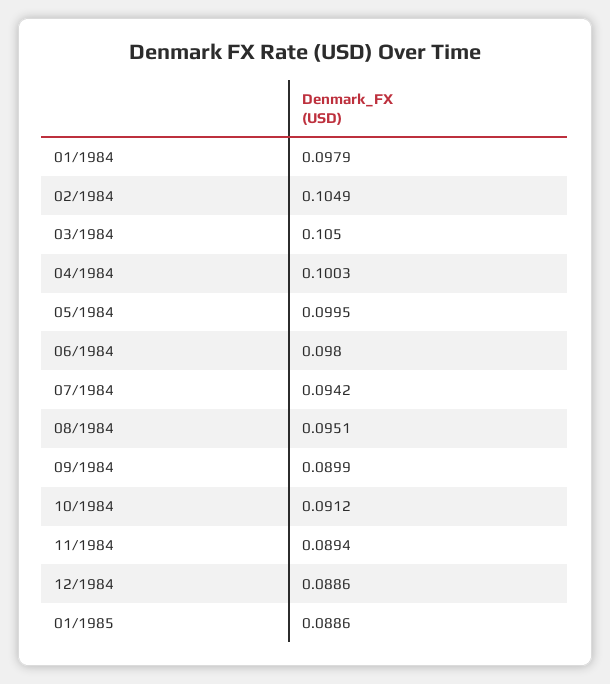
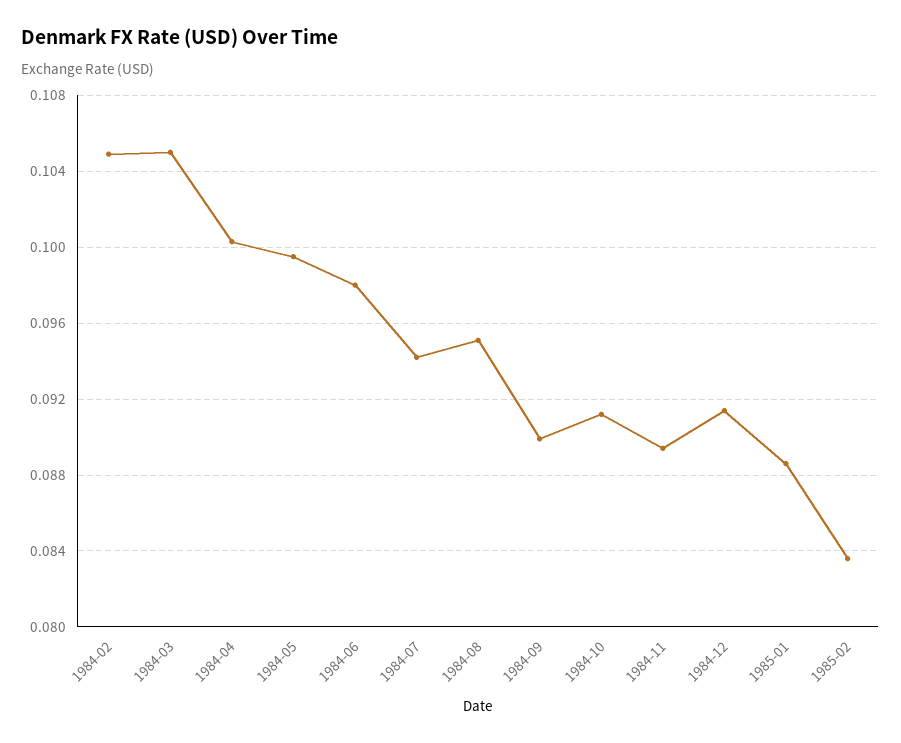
01/1984: 0.0979 -> none
12/1984: 0.0886 -> 0.0915
1985-02: none -> 0.0835

